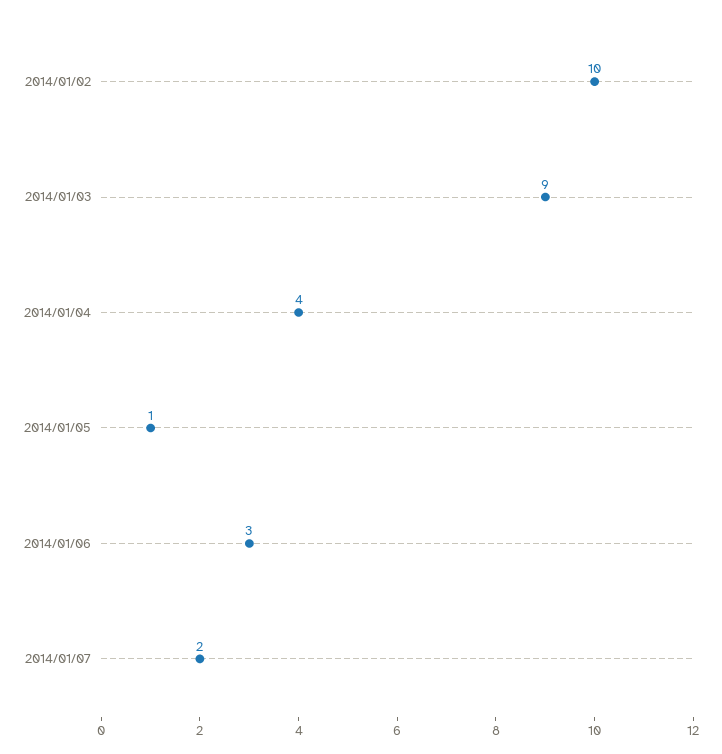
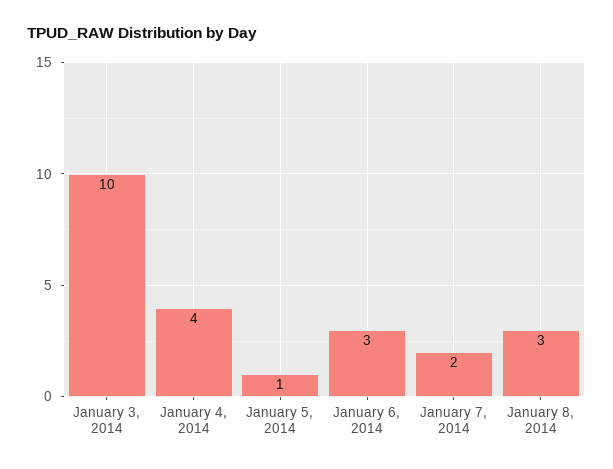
2014/01/02: 10 -> none
2014/01/03: 9 -> 10
January 8, 2014: none -> 3

